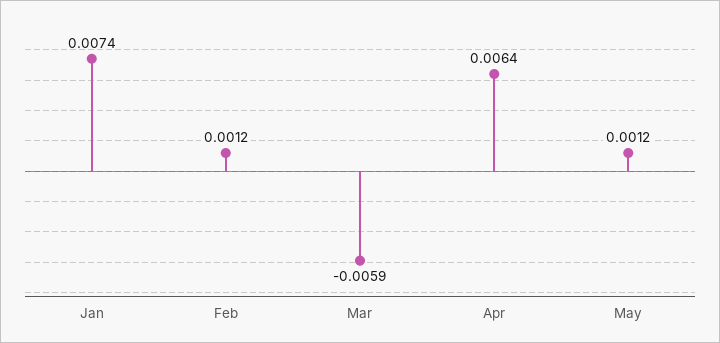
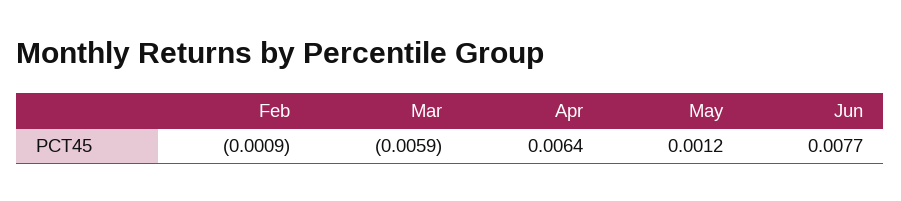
Jan: 0.0074 -> none
Feb: 0.0012 -> -0.0009
Jun: none -> 0.0077

